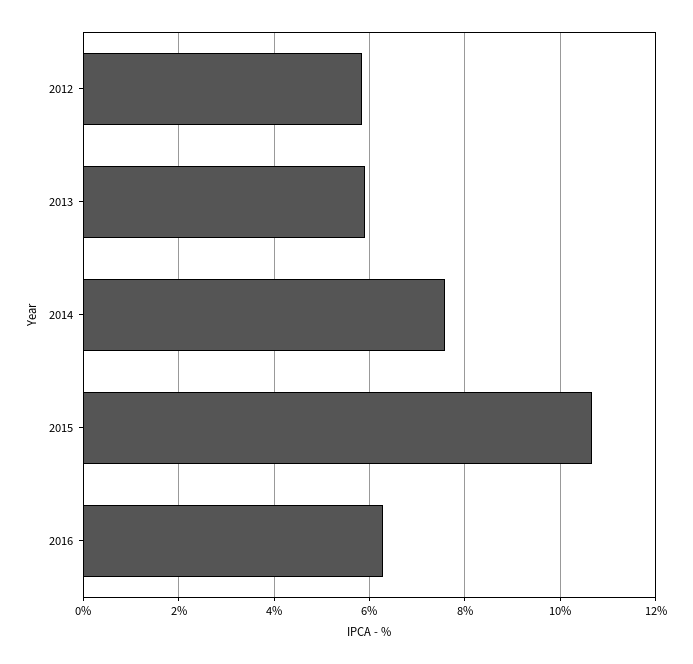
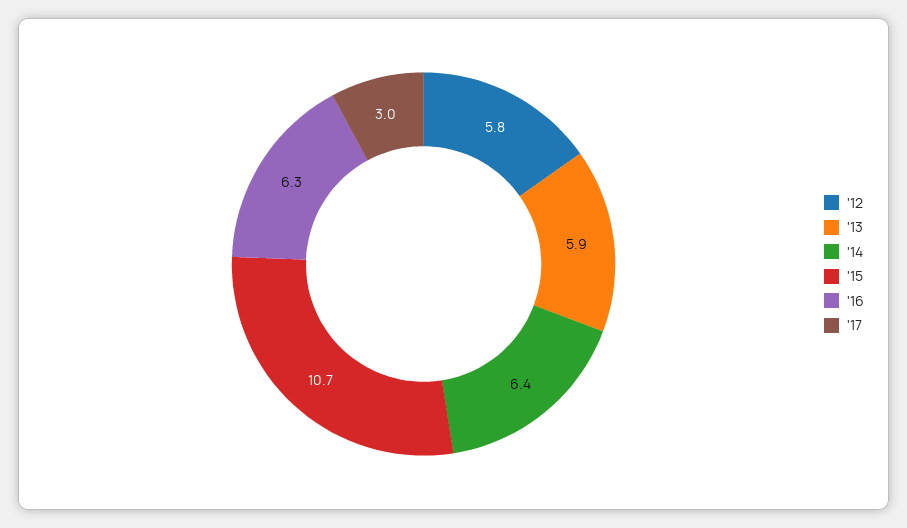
2014: 7.6 -> 6.4
'17: none -> 3

